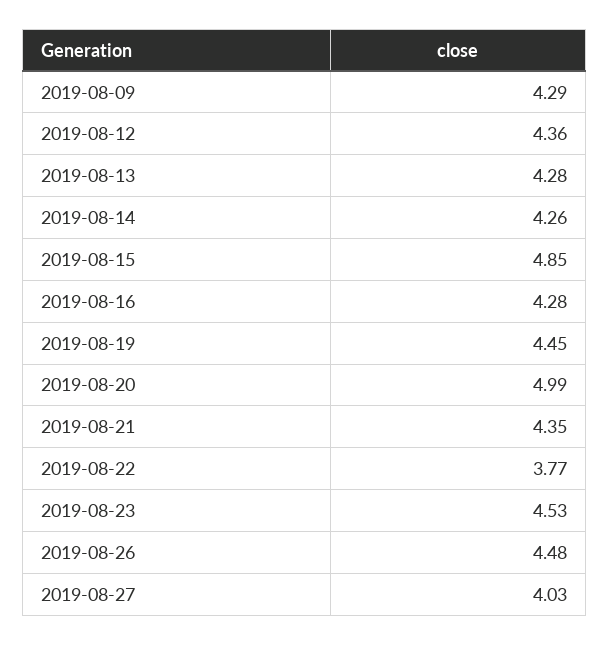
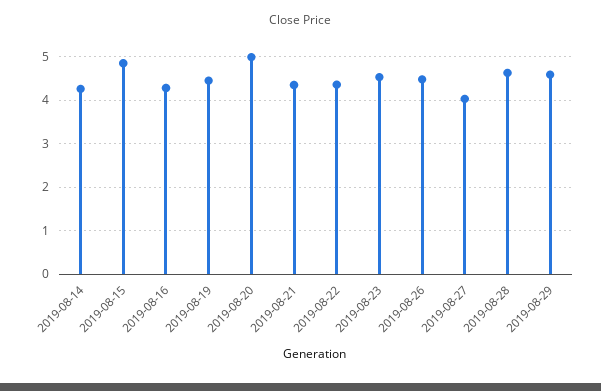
2019-08-09: 4.29 -> none
2019-08-12: 4.36 -> none
2019-08-13: 4.28 -> none
2019-08-22: 3.77 -> 4.4
2019-08-28: none -> 4.6
2019-08-29: none -> 4.6

